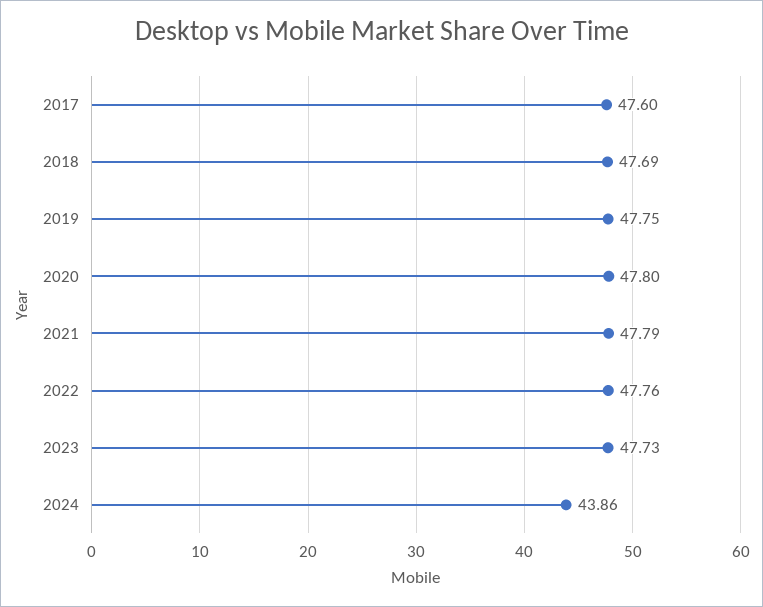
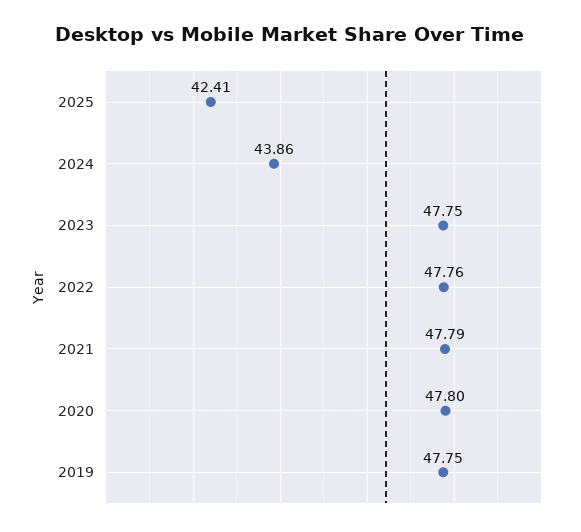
2017: 47.6 -> none
2018: 47.69 -> none
2023: 47.73 -> 47.75
2025: none -> 42.41

